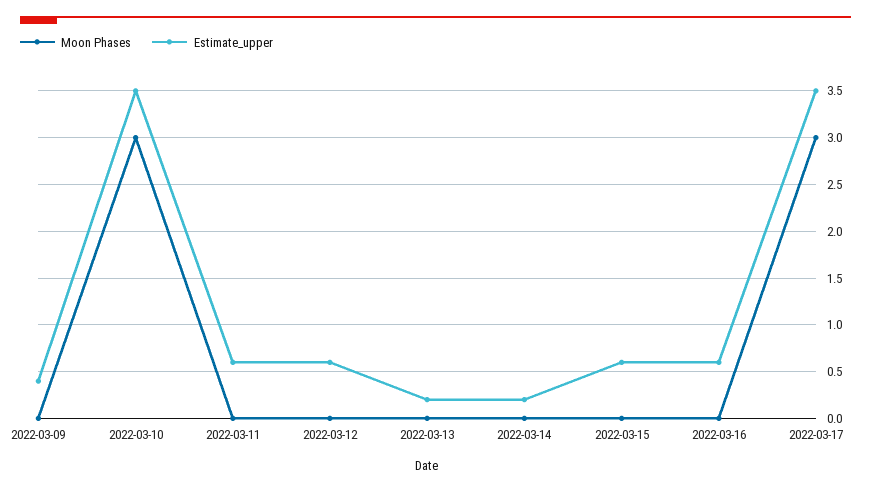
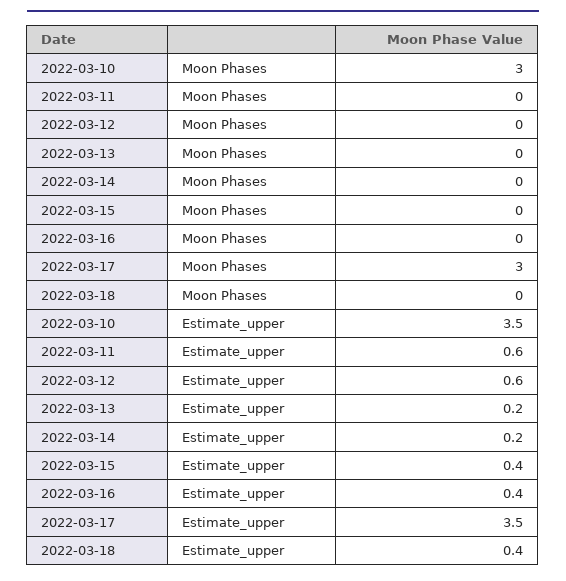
Moon Phases, 2022-03-09: 0 -> none
Estimate_upper, 2022-03-09: 0.4 -> none
Estimate_upper, 2022-03-15: 0.6 -> 0.4
Estimate_upper, 2022-03-16: 0.6 -> 0.4
Moon Phases, 2022-03-18: none -> 0
Estimate_upper, 2022-03-18: none -> 0.4

